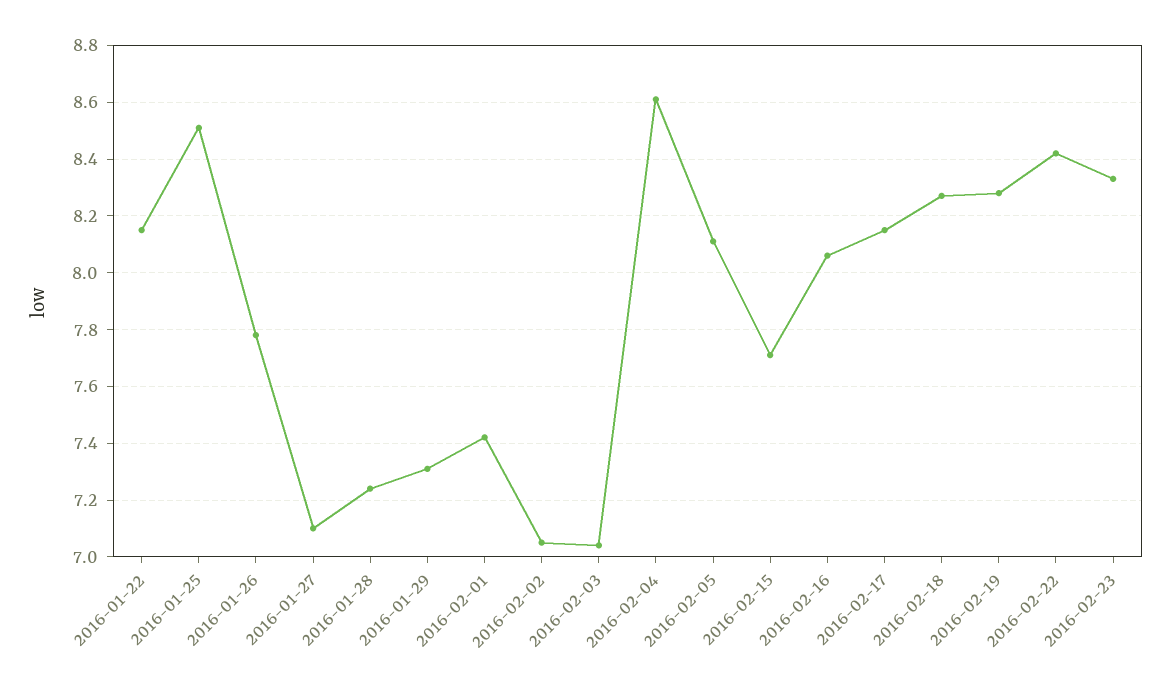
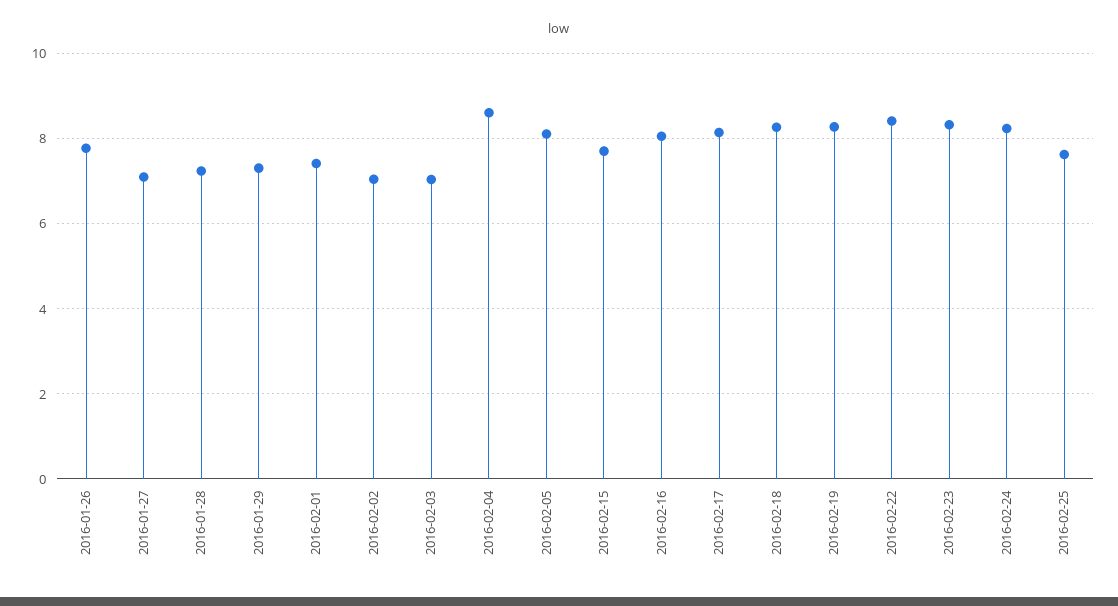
2016-01-22: 8.15 -> none
2016-01-25: 8.5 -> none
2016-02-24: none -> 8.2
2016-02-25: none -> 7.6

